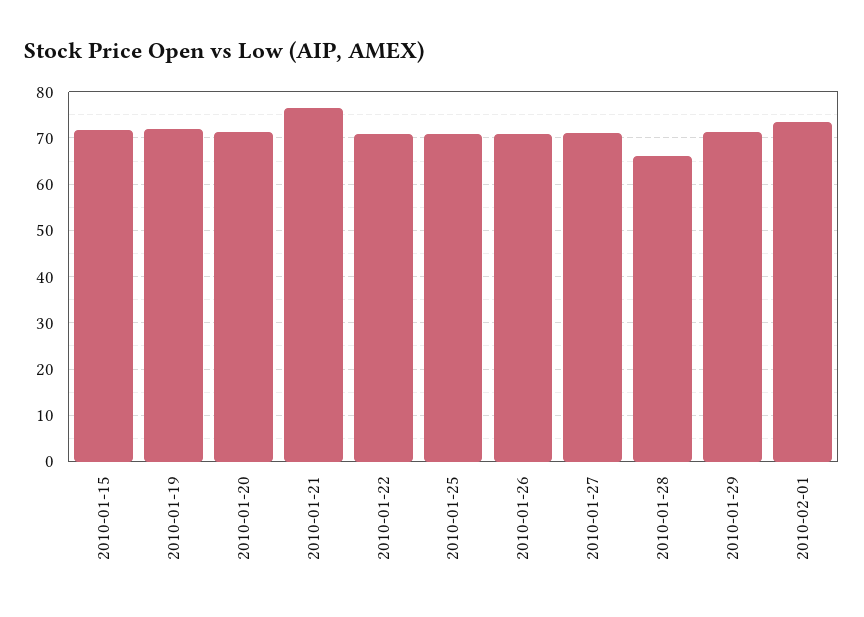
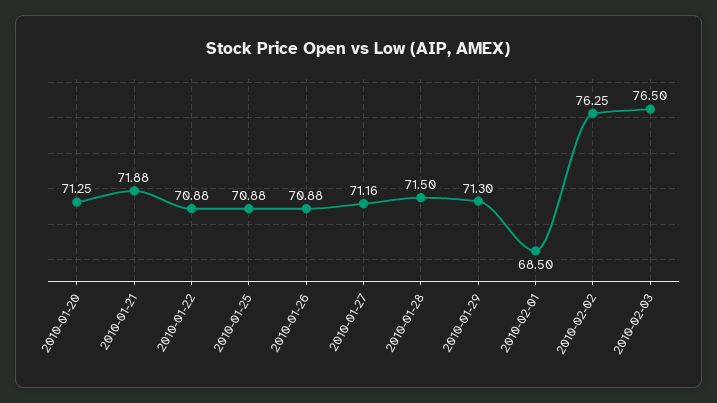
2010-01-15: 72 -> none
2010-01-19: 72 -> none
2010-01-21: 76 -> 71.88
2010-01-28: 66 -> 71.5
2010-02-01: 74 -> 68.5
2010-02-02: none -> 76.25
2010-02-03: none -> 76.5

